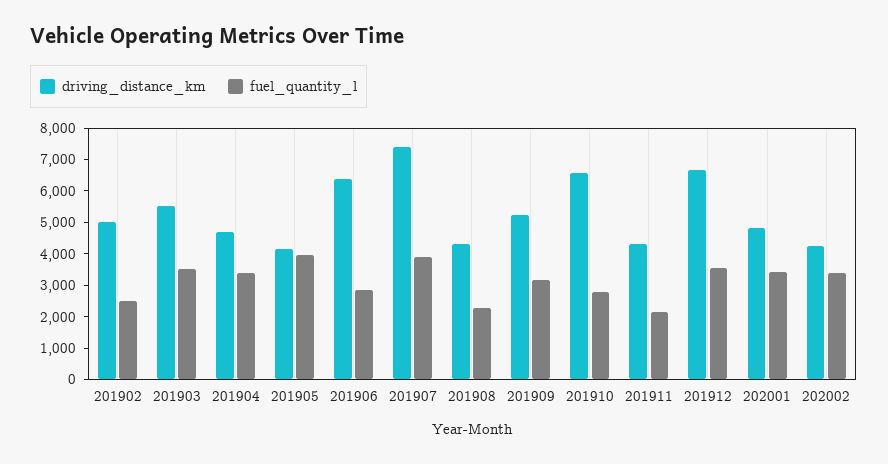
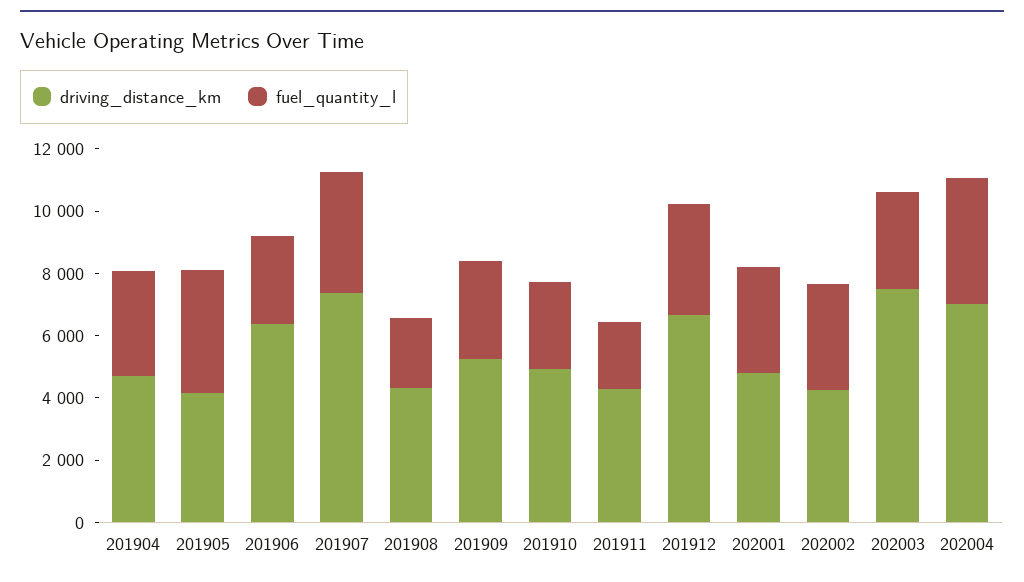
driving_distance_km, 201902: 5000 -> none
fuel_quantity_l, 201902: 2500 -> none
driving_distance_km, 201903: 5500 -> none
fuel_quantity_l, 201903: 3500 -> none
driving_distance_km, 201910: 6500 -> 5000
driving_distance_km, 202003: none -> 7500
fuel_quantity_l, 202003: none -> 3000
driving_distance_km, 202004: none -> 7000
fuel_quantity_l, 202004: none -> 4000

